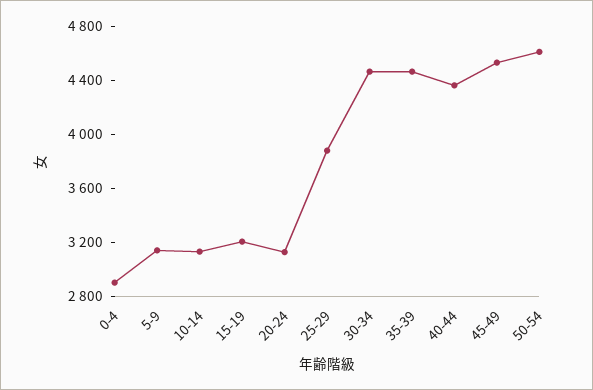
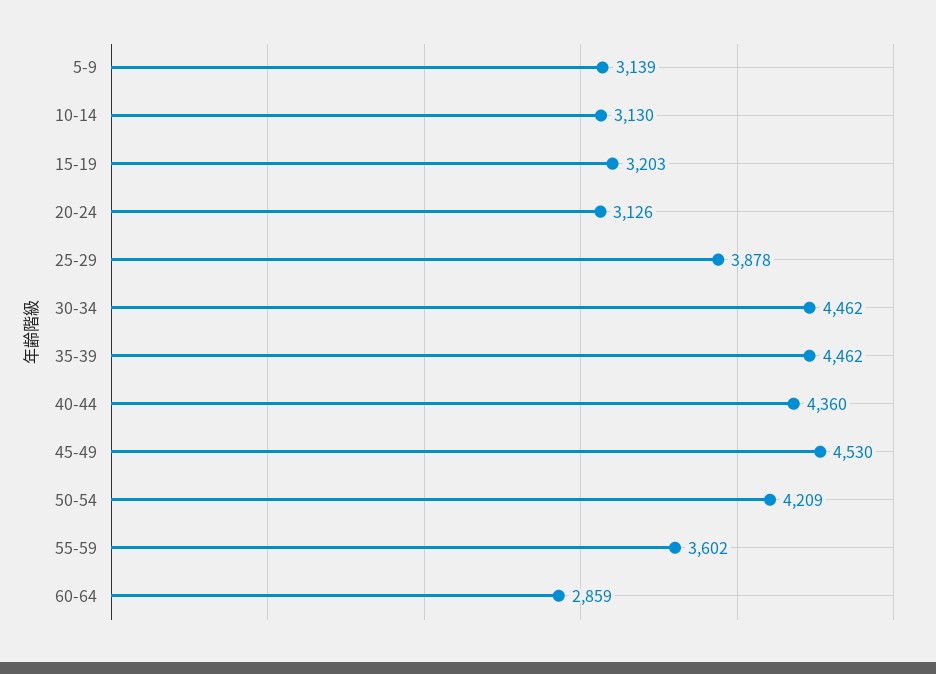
0-4: 2900 -> none
50-54: 4600 -> 4209
55-59: none -> 3602
60-64: none -> 2859

